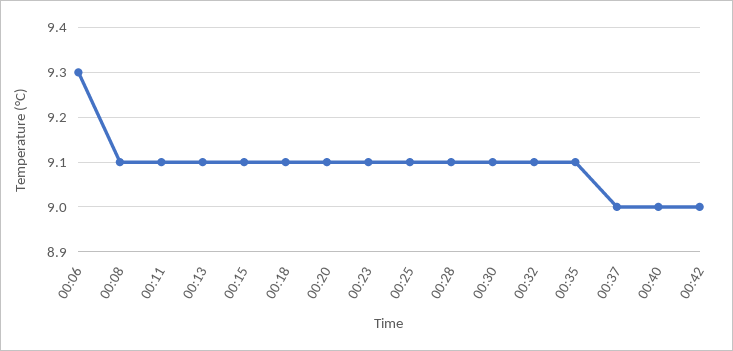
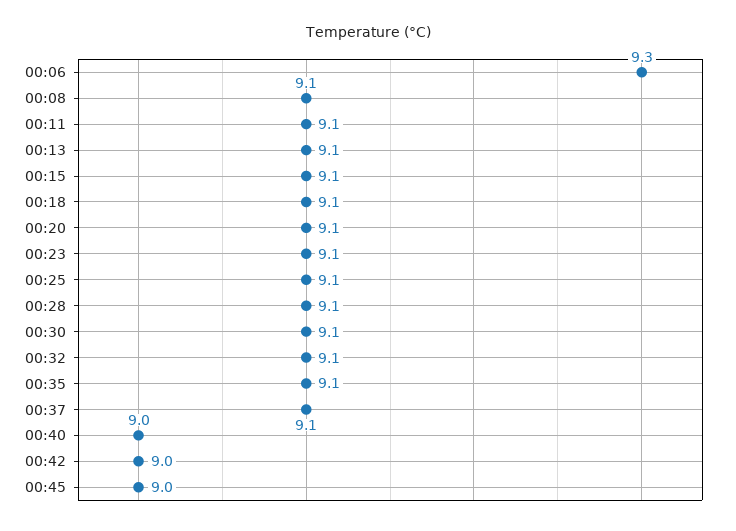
00:37: 9 -> 9.1
00:45: none -> 9

